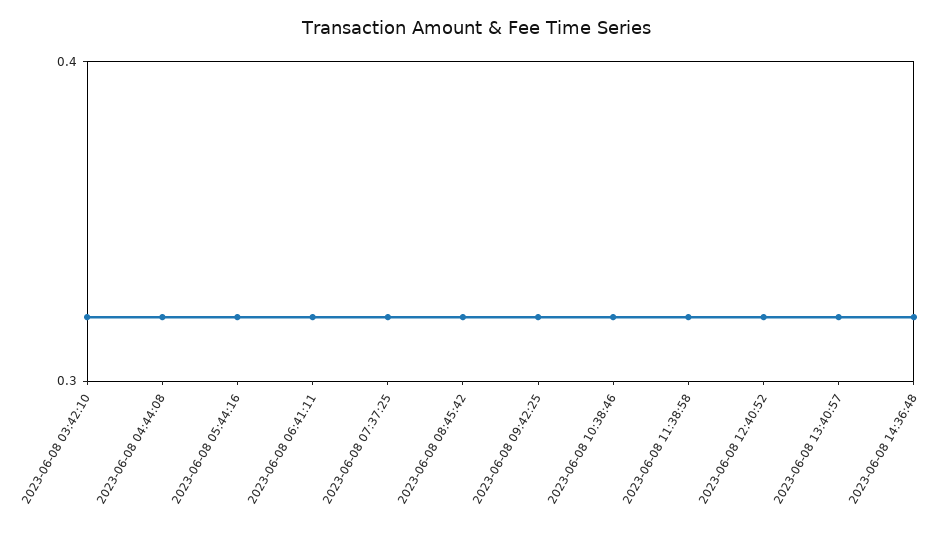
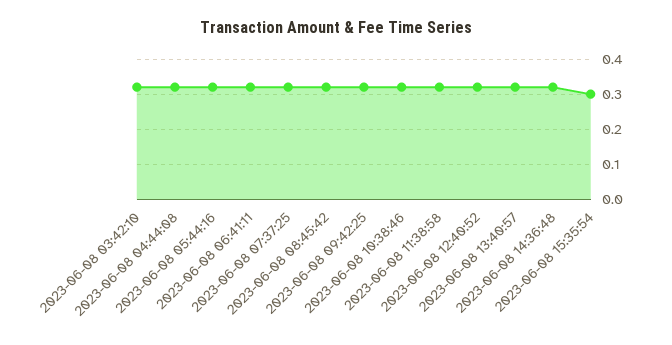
2023-06-08 15:35:54: none -> 0.3

